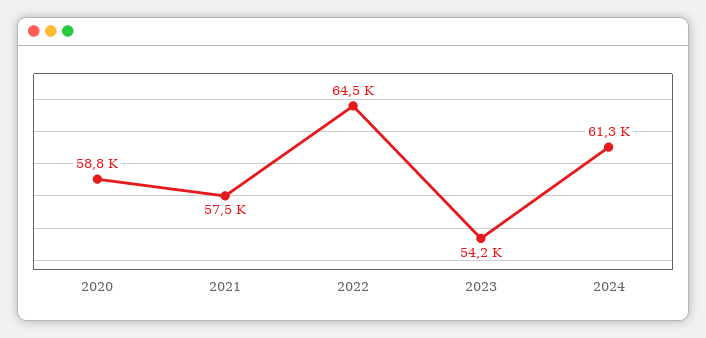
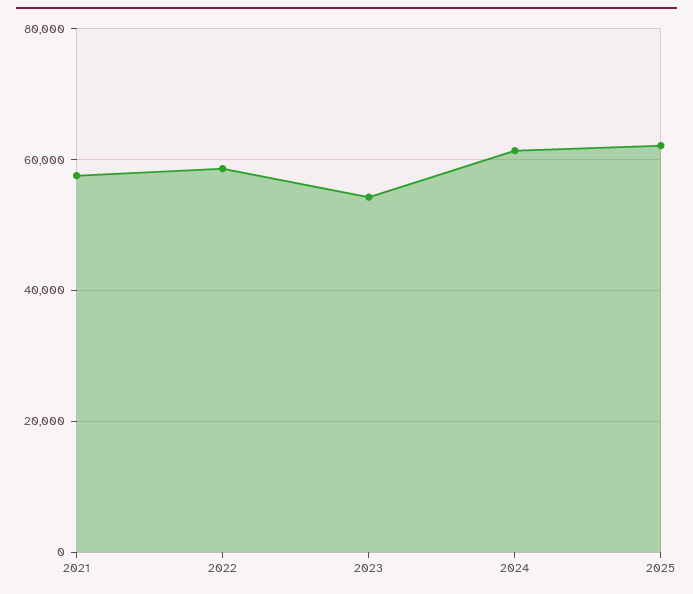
2020: 58800 -> none
2022: 64500 -> 58000
2025: none -> 62000

